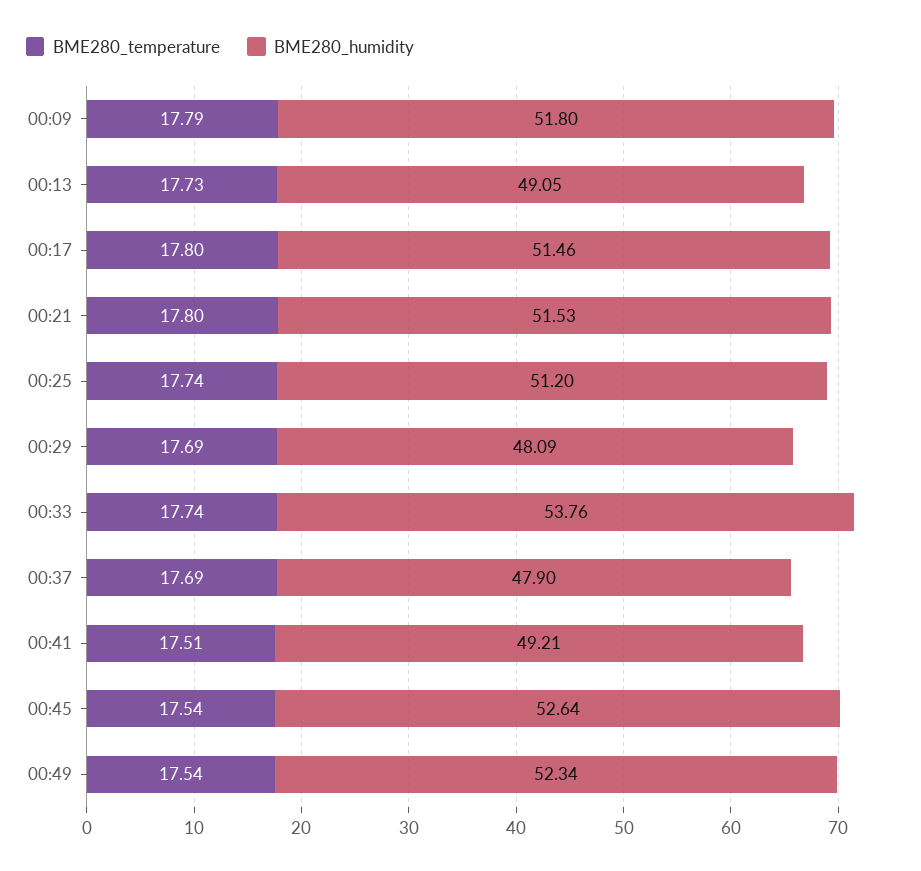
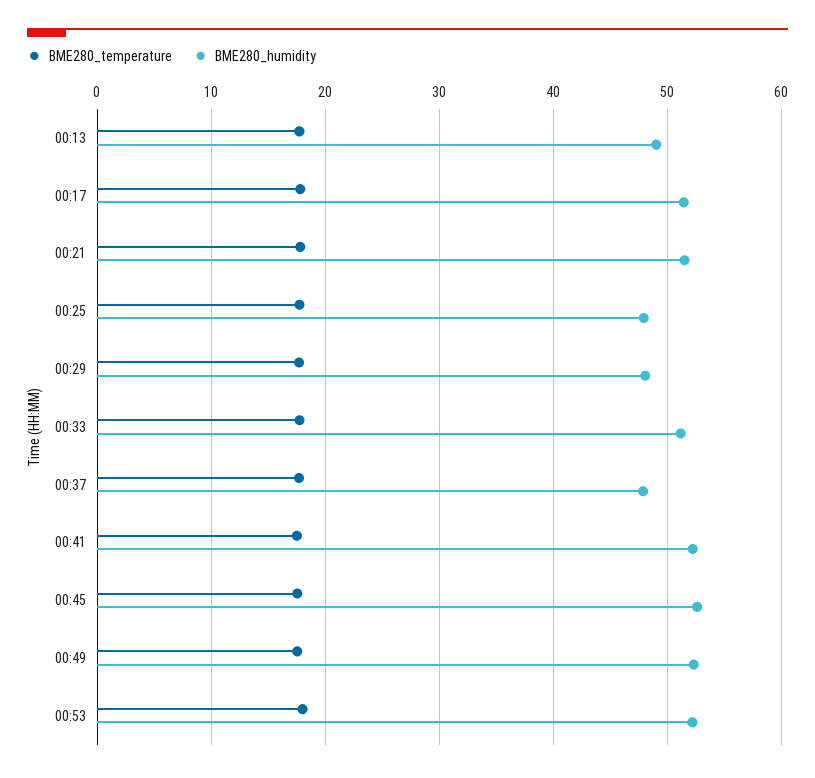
BME280_temperature, 00:09: 17.79 -> none
BME280_humidity, 00:09: 51.8 -> none
BME280_humidity, 00:25: 51.2 -> 48
BME280_humidity, 00:33: 53.76 -> 51
BME280_humidity, 00:41: 49.21 -> 52
BME280_temperature, 00:53: none -> 18
BME280_humidity, 00:53: none -> 52

